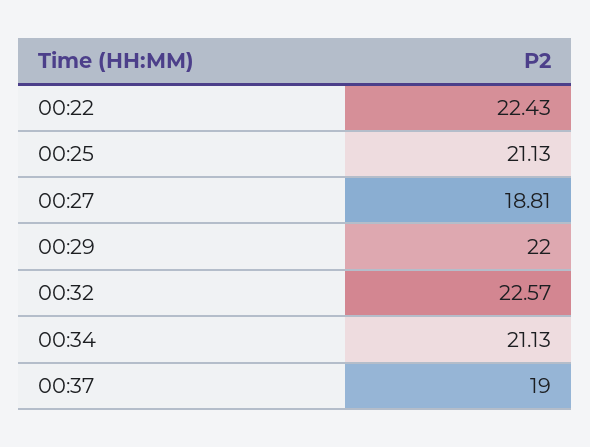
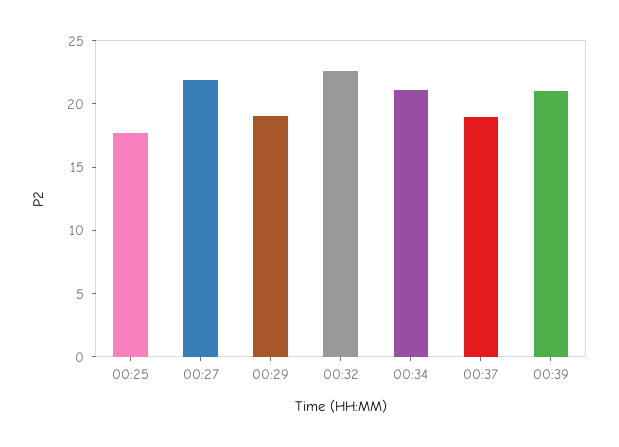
00:22: 22.43 -> none
00:25: 21.13 -> 18
00:27: 18.81 -> 22
00:29: 22 -> 19
00:39: none -> 21

